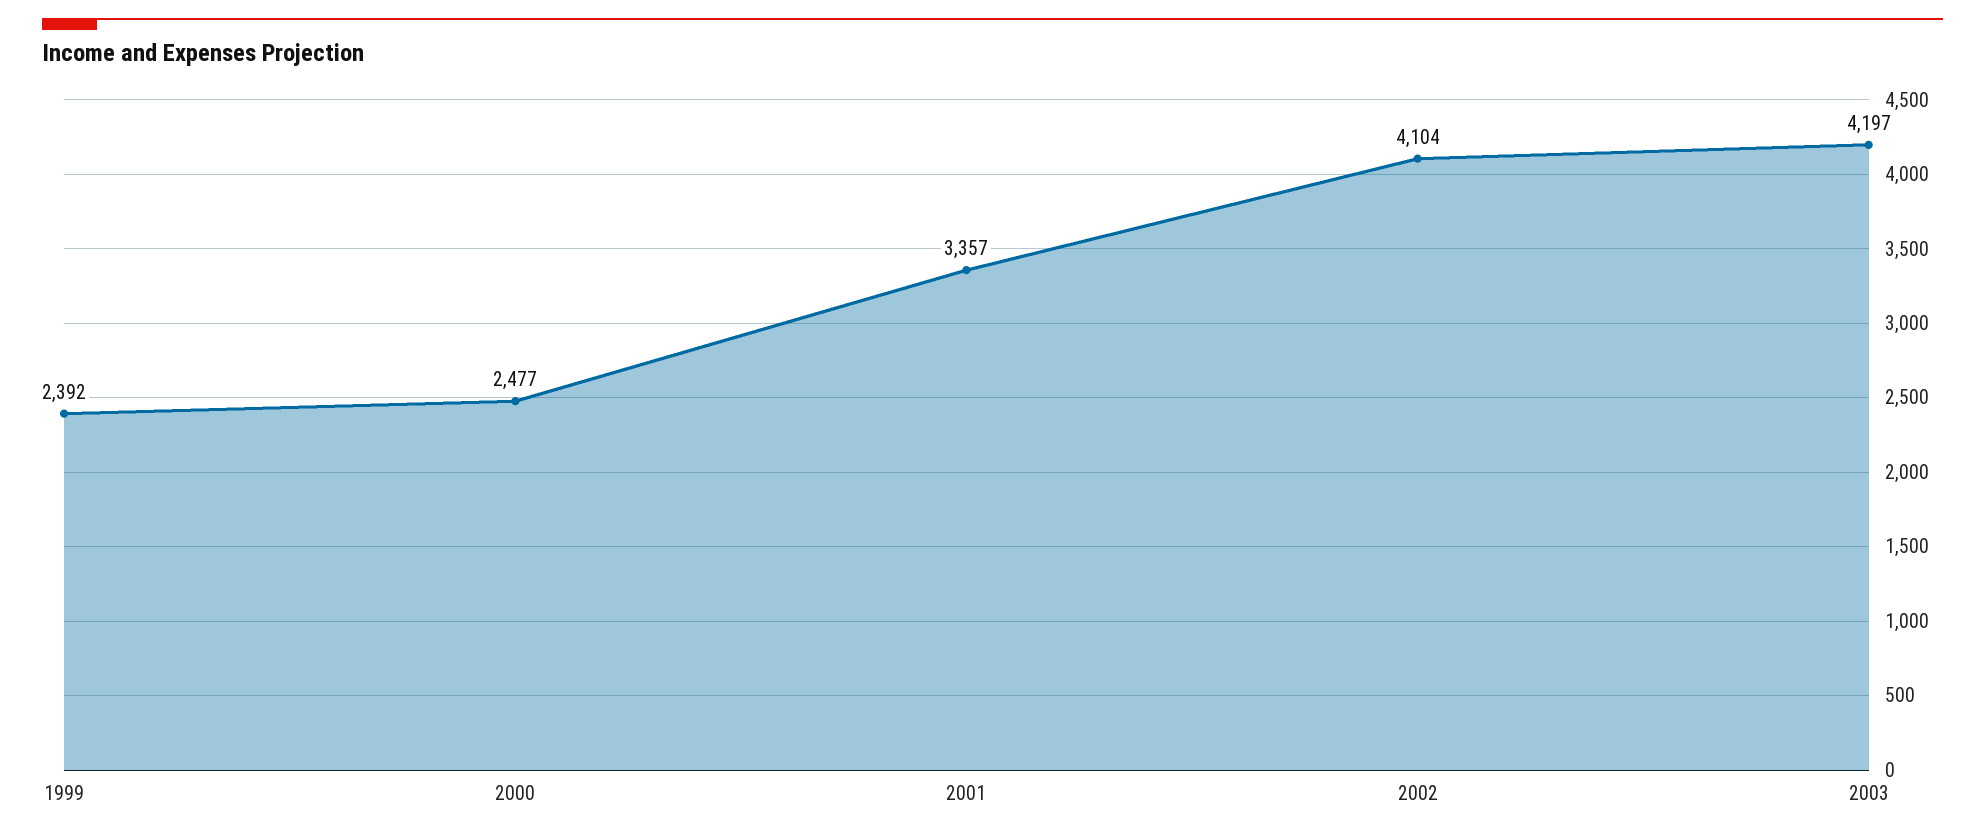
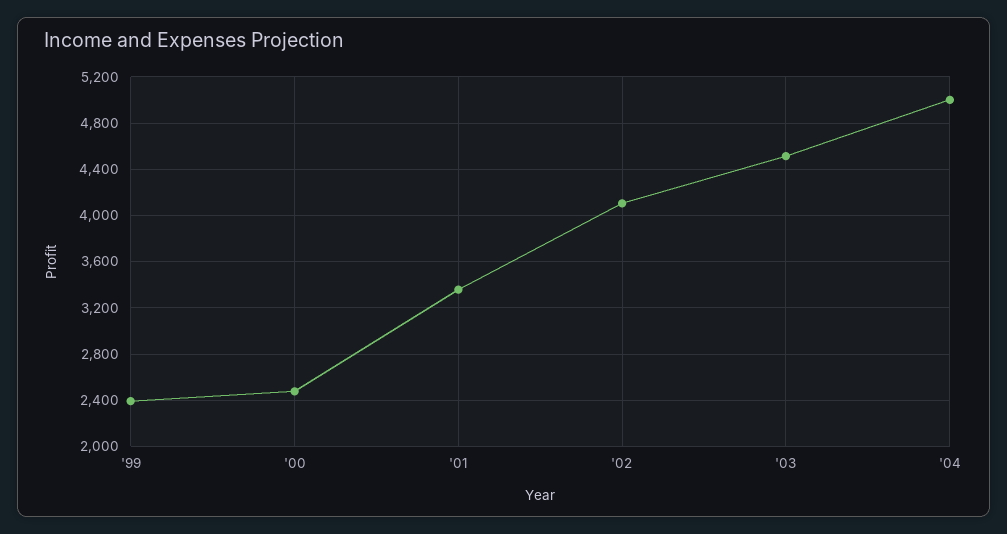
2003: 4197 -> 4500
'04: none -> 5000

